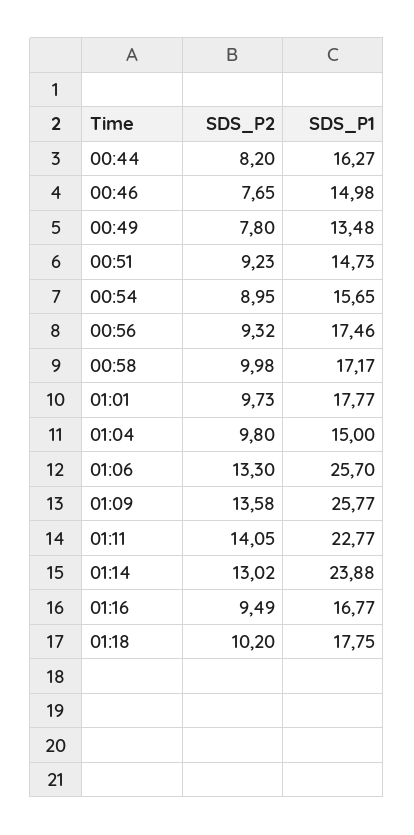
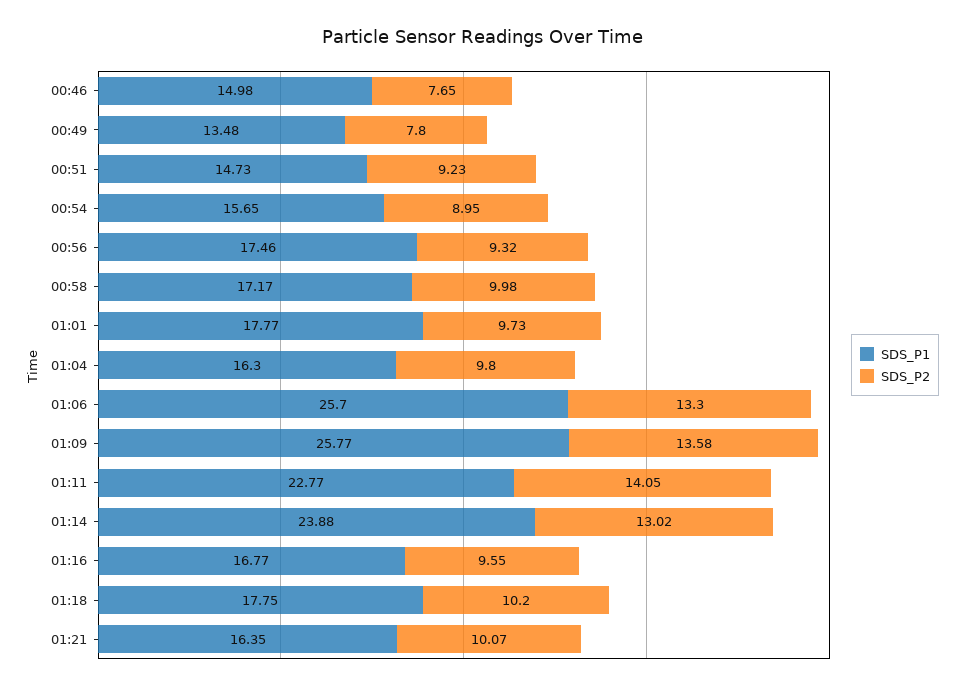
SDS_P2, 00:44: 8.2 -> none
SDS_P1, 00:44: 16.27 -> none
SDS_P1, 01:04: 15 -> 16.3
SDS_P2, 01:16: 9.49 -> 9.55
SDS_P1, 01:21: none -> 16.35
SDS_P2, 01:21: none -> 10.07

